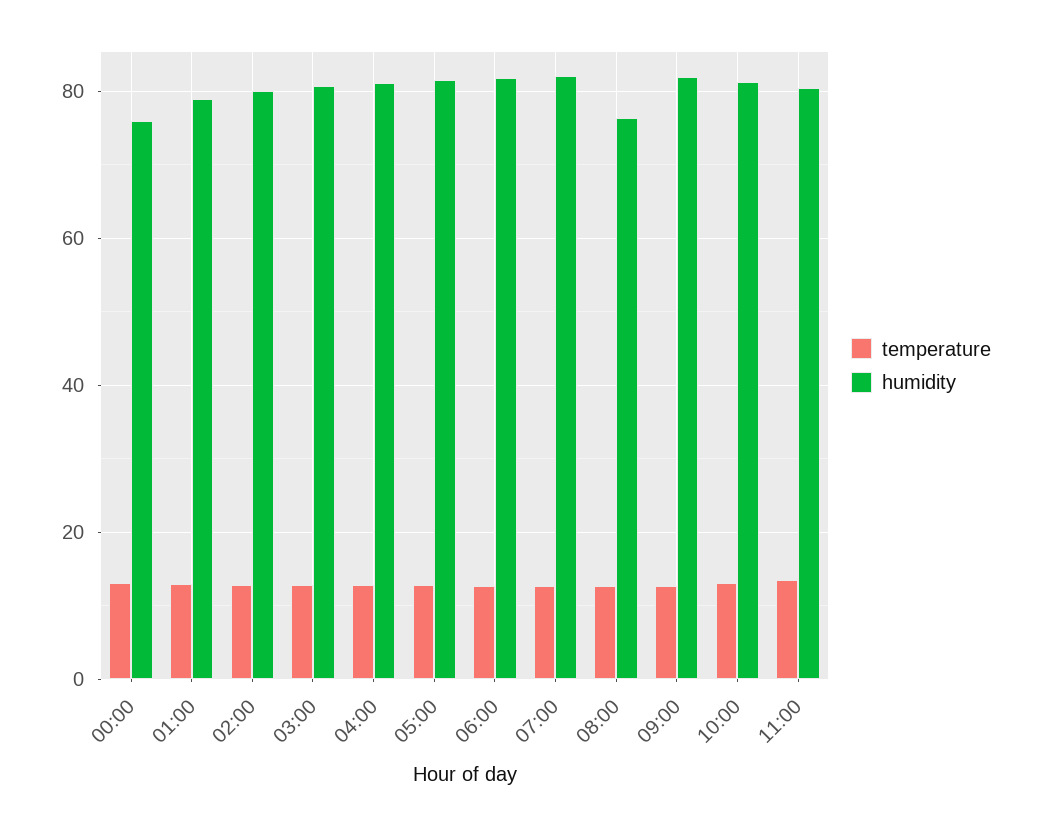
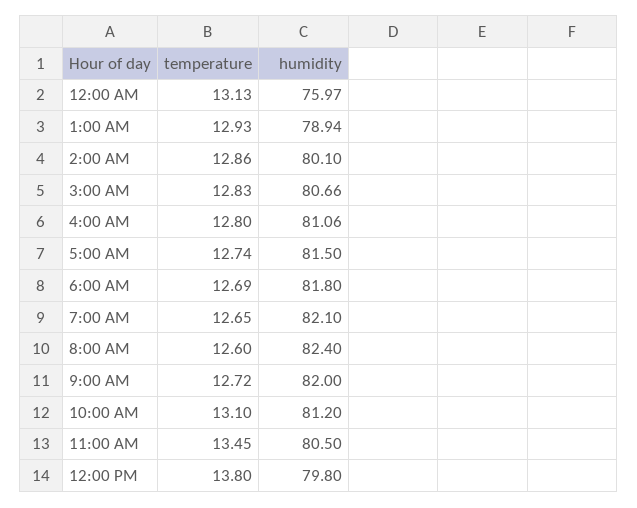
humidity, 08:00: 76 -> 82.4
temperature, 12:00 PM: none -> 13.8
humidity, 12:00 PM: none -> 79.8

